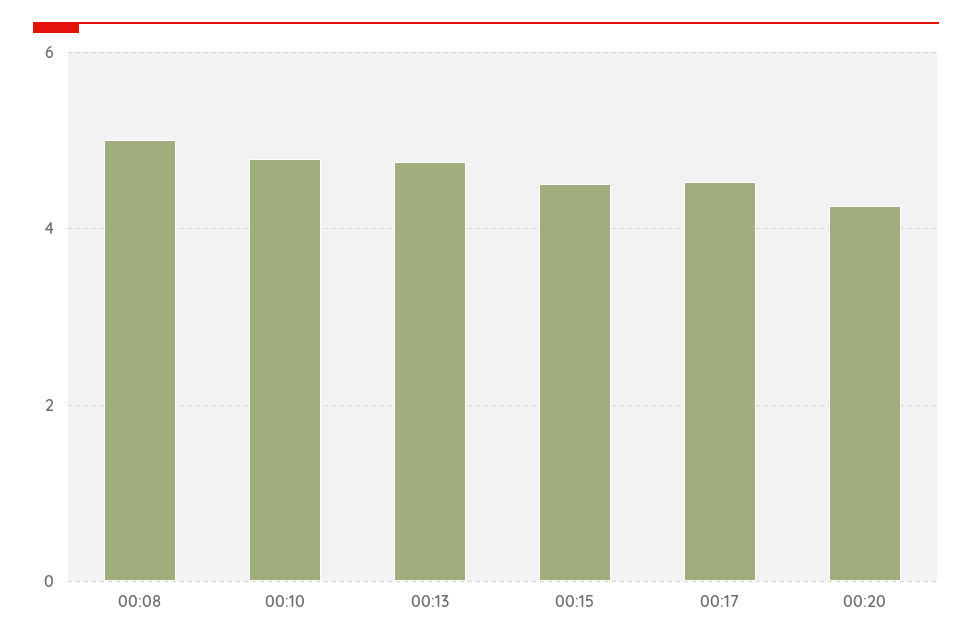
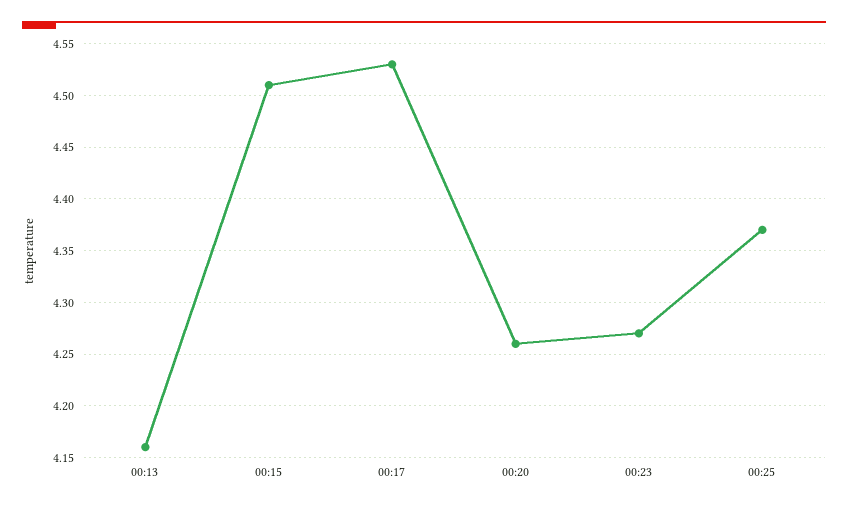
00:08: 5 -> none
00:10: 4.8 -> none
00:13: 4.8 -> 4.16
00:23: none -> 4.27
00:25: none -> 4.37

